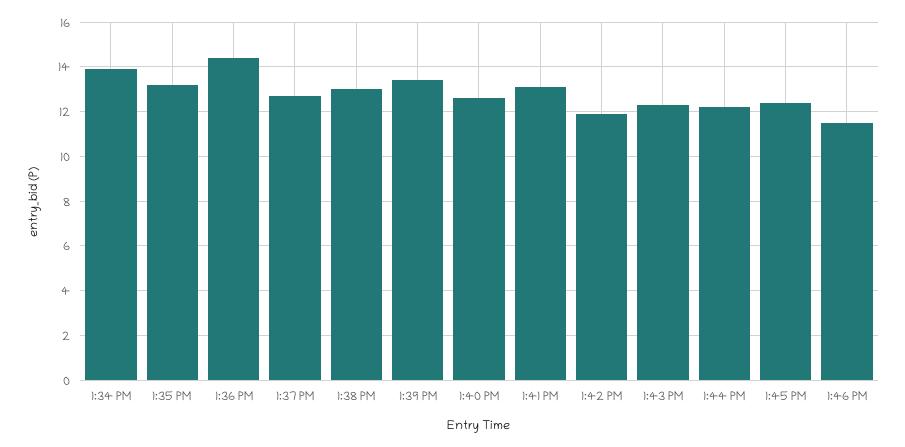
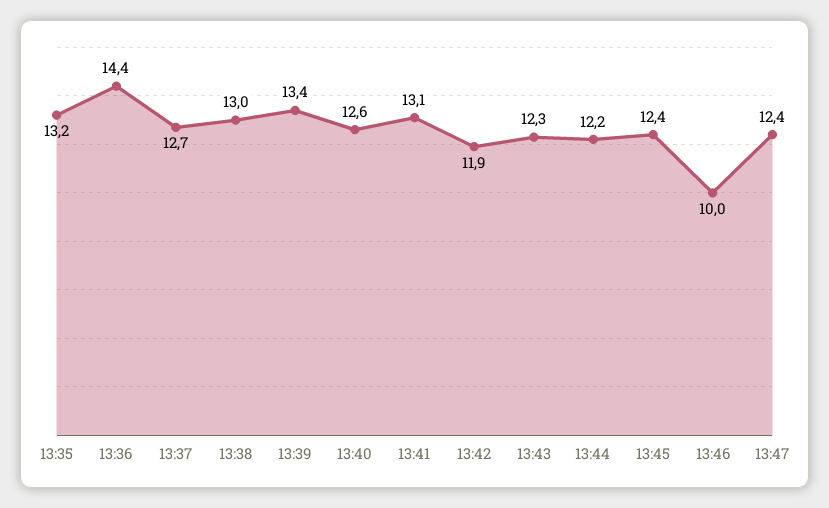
1:34 PM: 14 -> none
1:46 PM: 11.5 -> 10
13:47: none -> 12.4

